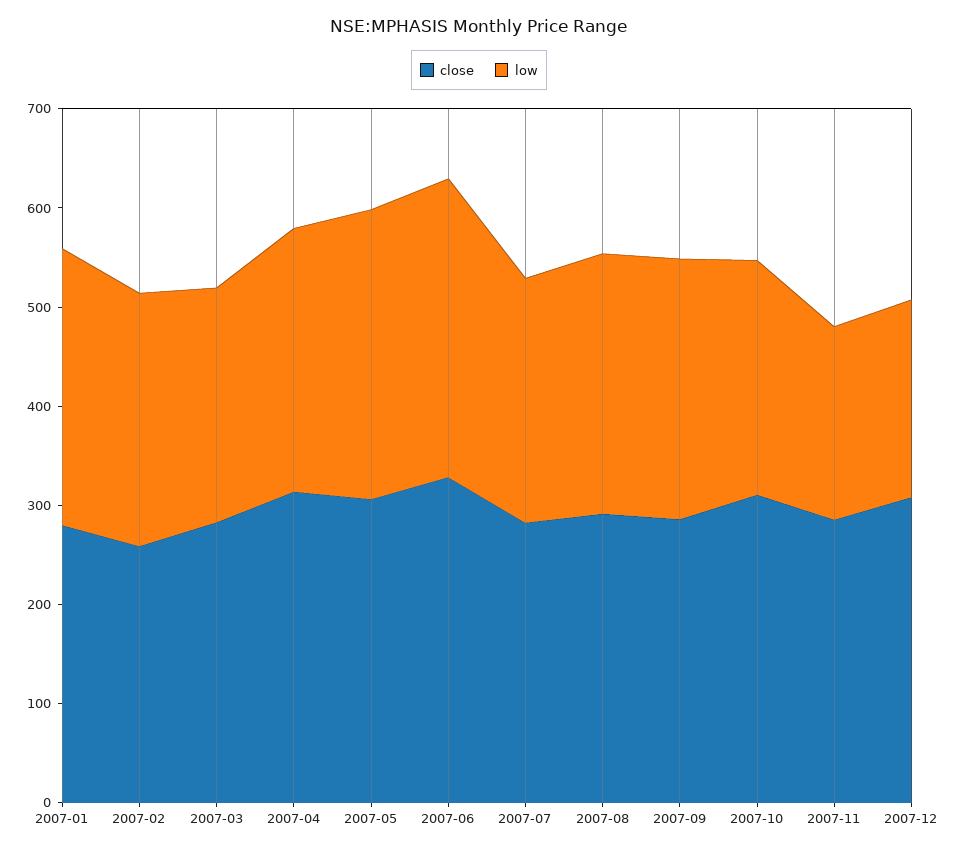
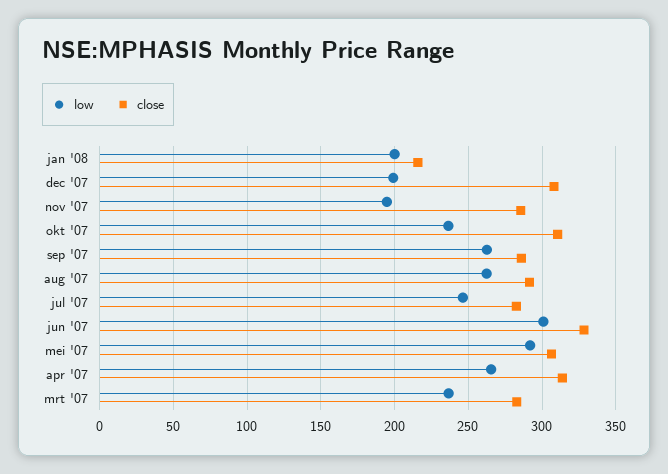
close, 2007-01: 280 -> none
low, 2007-01: 280 -> none
close, 2007-02: 260 -> none
low, 2007-02: 260 -> none
low, jan '08: none -> 200
close, jan '08: none -> 215

